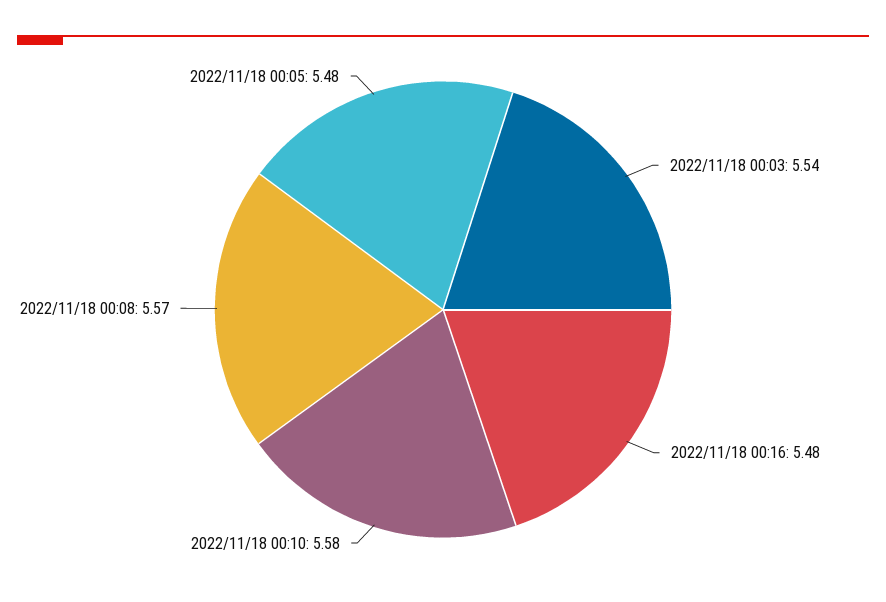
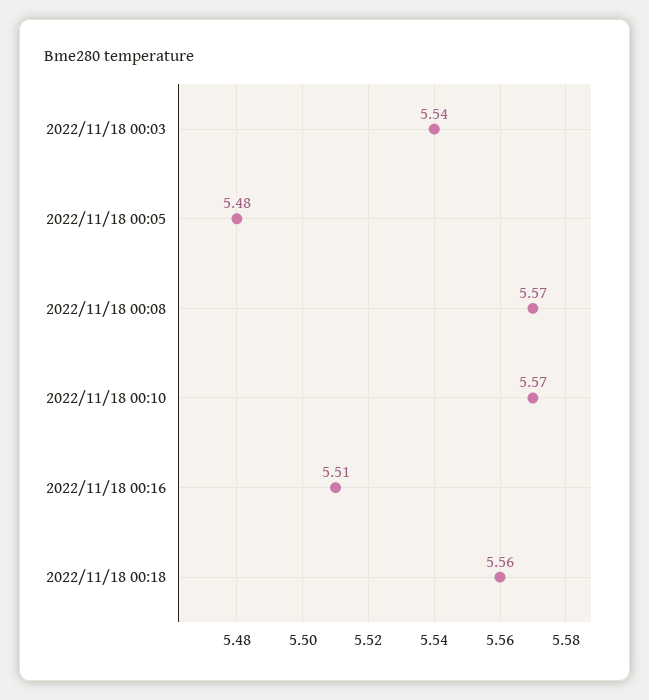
2022/11/18 00:16: 5.48 -> 5.51
2022/11/18 00:10: 5.58 -> 5.57
2022/11/18 00:18: none -> 5.56

